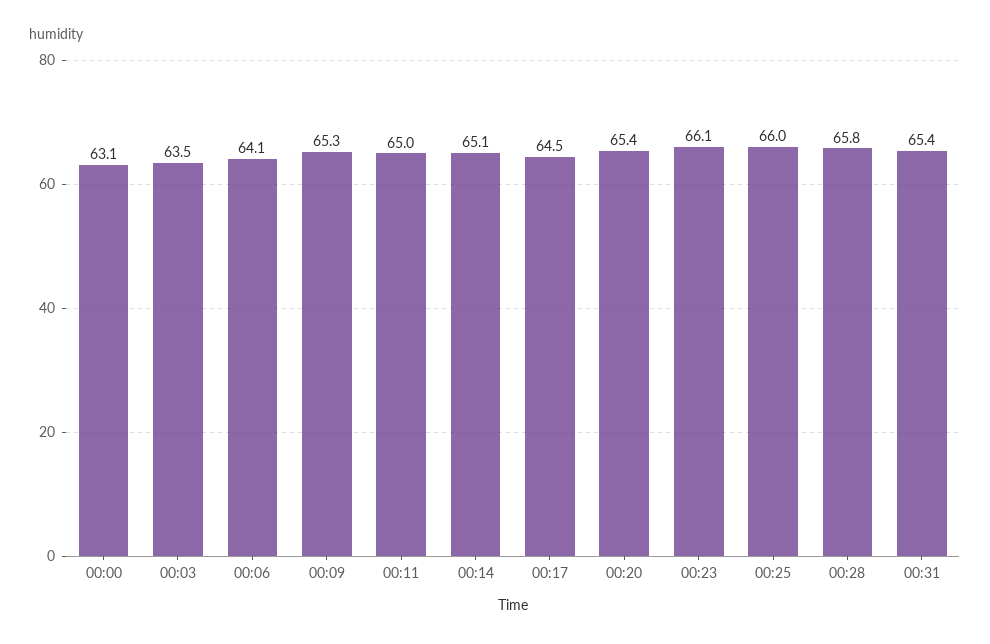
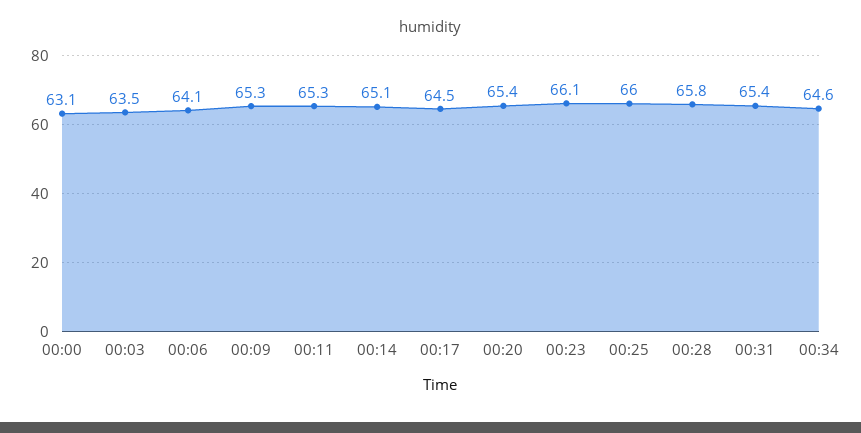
00:11: 65 -> 65.3
00:34: none -> 64.6

